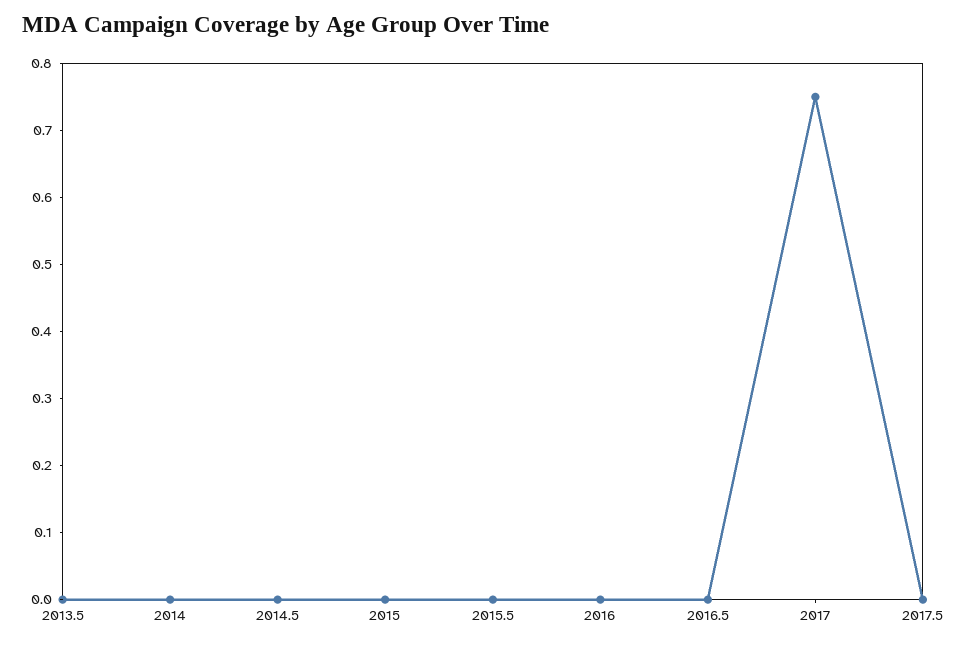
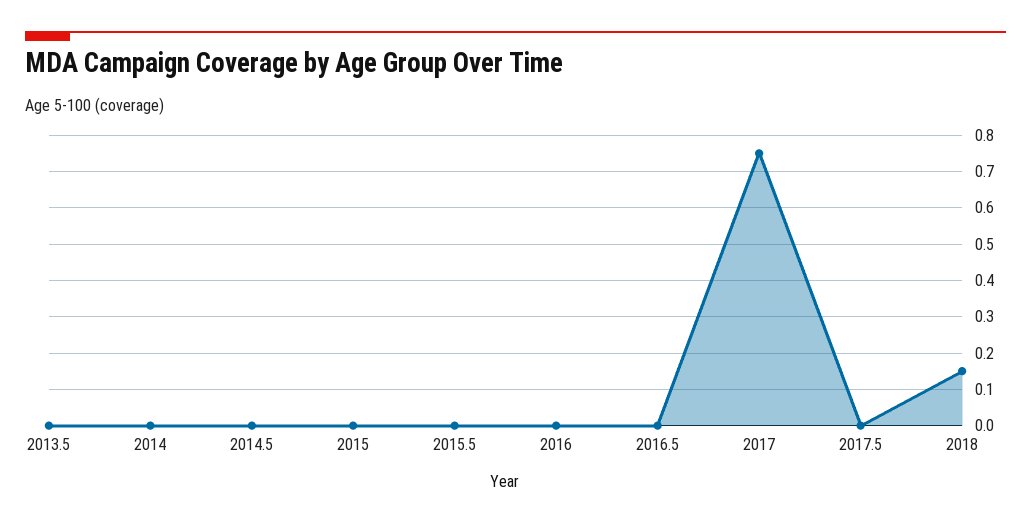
2018: none -> 0.15

